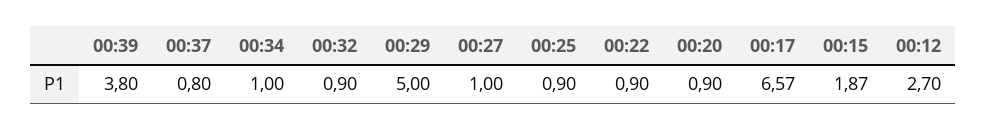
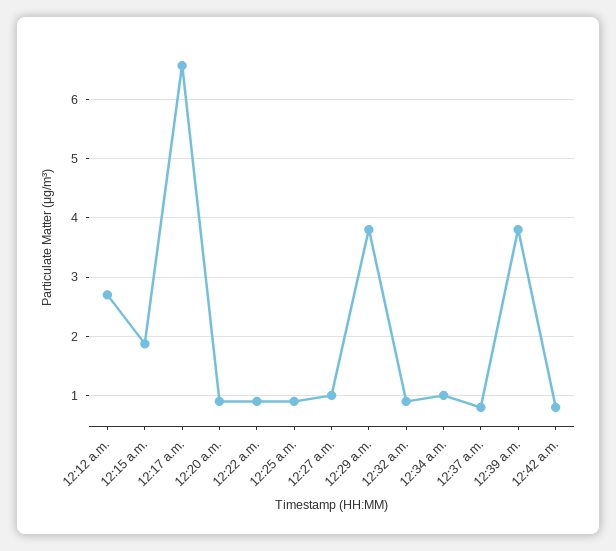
00:29: 5 -> 3.8
12:42 a.m.: none -> 0.8

